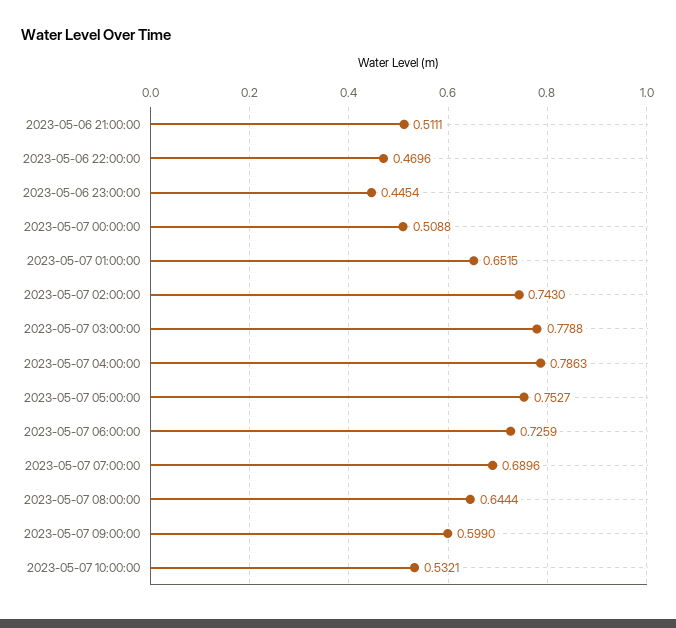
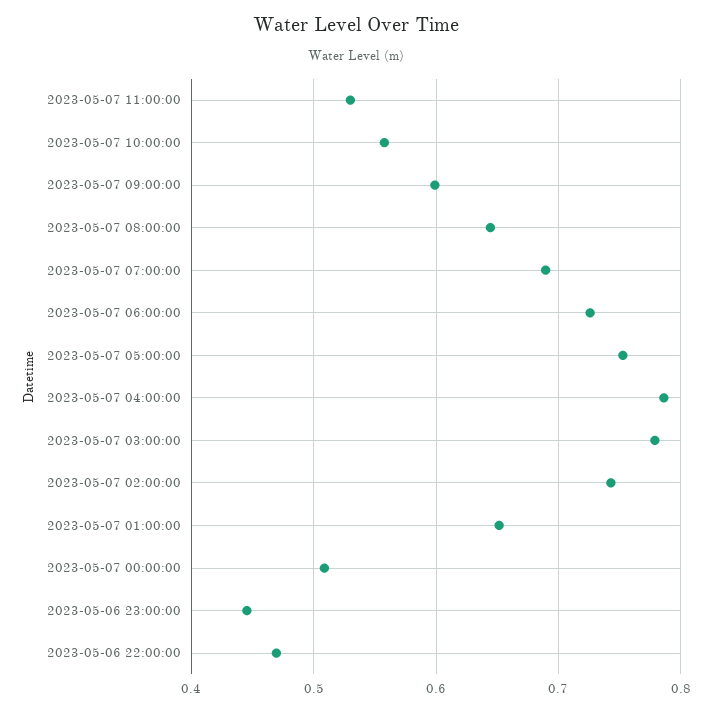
2023-05-06 21:00:00: 0.5111 -> none
2023-05-07 10:00:00: 0.5321 -> 0.56
2023-05-07 11:00:00: none -> 0.53

